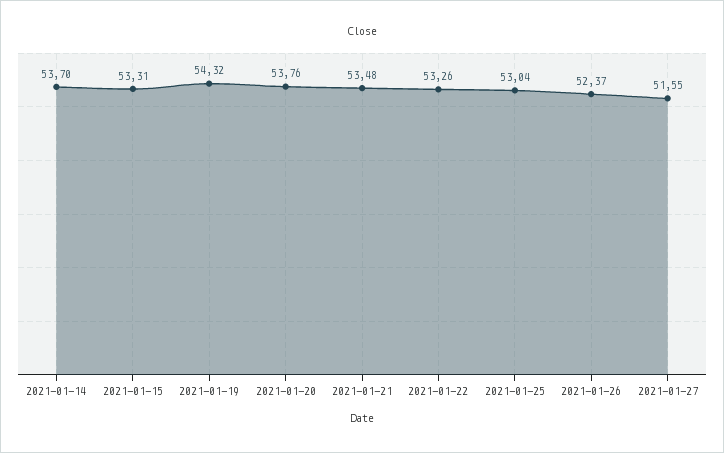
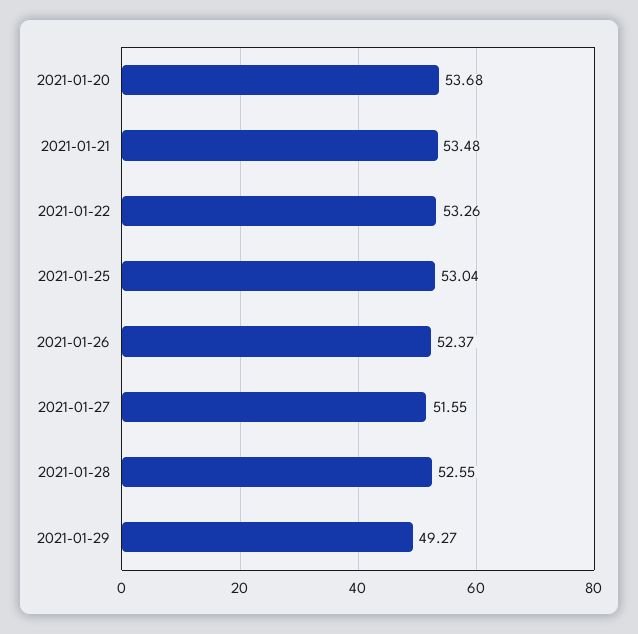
2021-01-14: 53.7 -> none
2021-01-15: 53.31 -> none
2021-01-19: 54.32 -> none
2021-01-20: 53.76 -> 53.68
2021-01-28: none -> 52.55
2021-01-29: none -> 49.27

